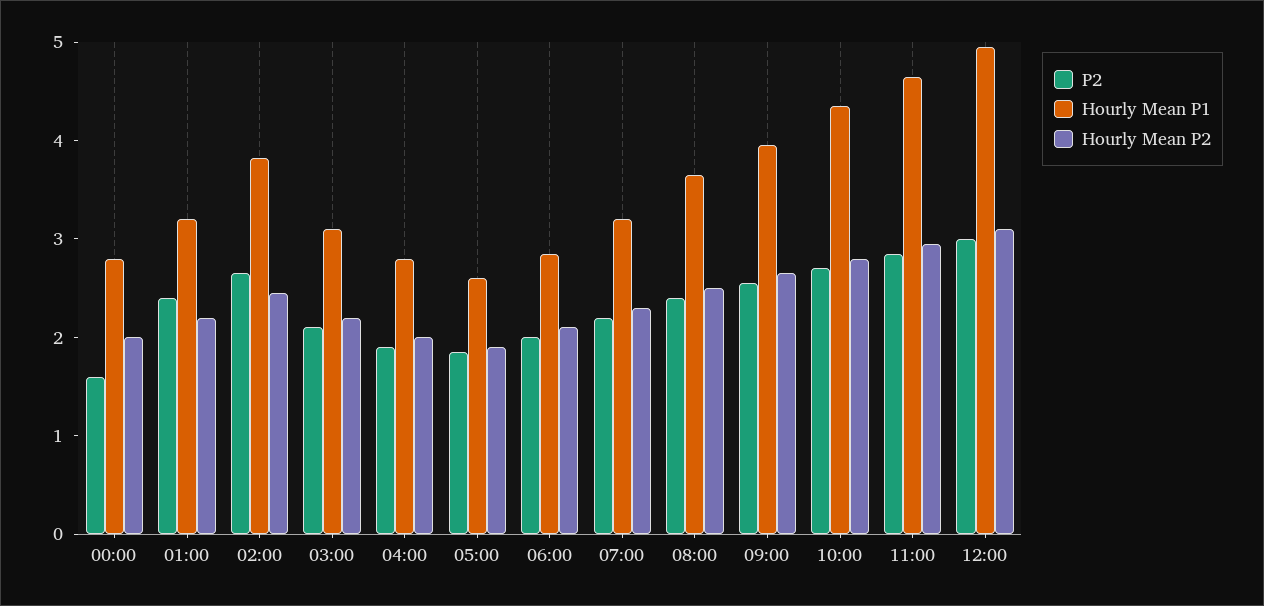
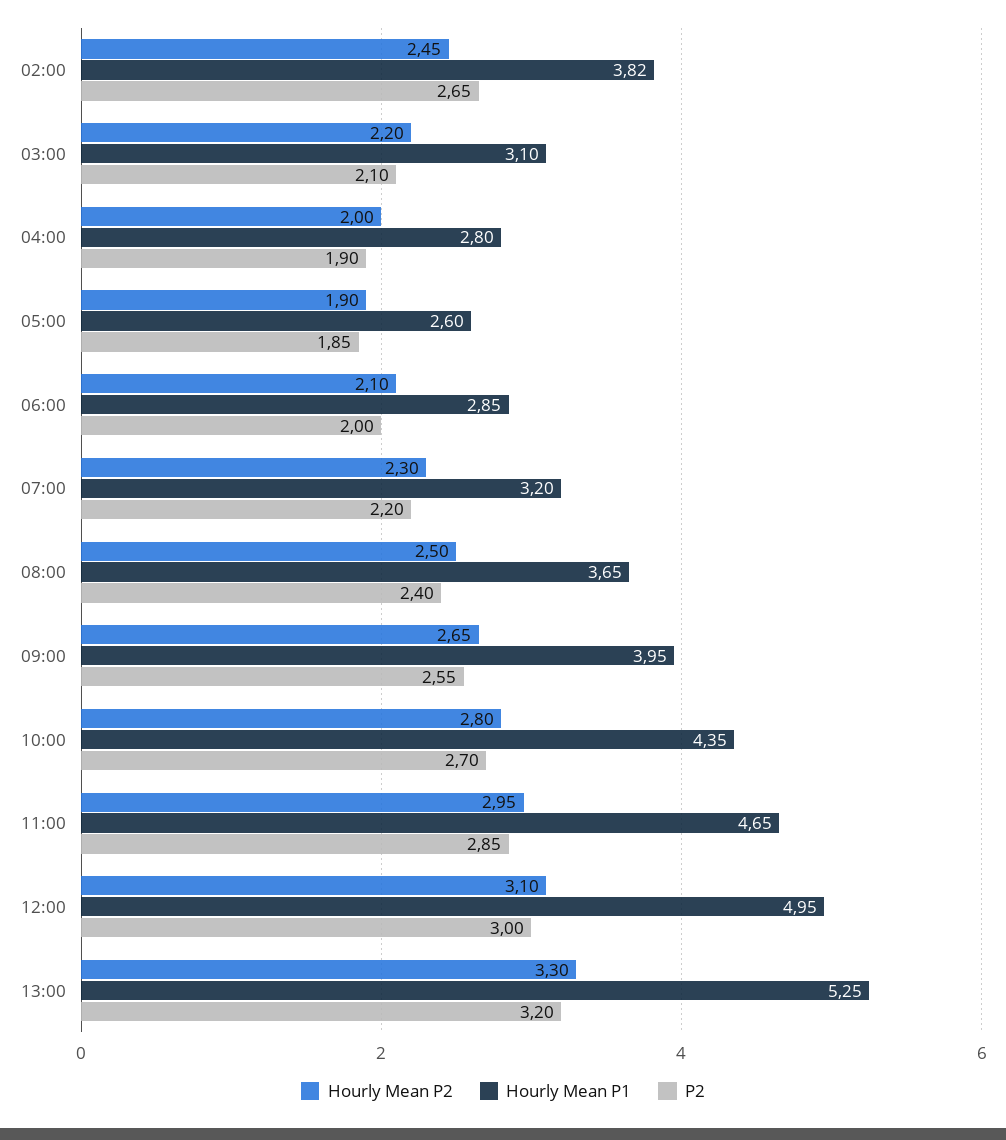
P2, 00:00: 1.6 -> none
Hourly Mean P1, 00:00: 2.8 -> none
Hourly Mean P2, 00:00: 2 -> none
P2, 01:00: 2.4 -> none
Hourly Mean P1, 01:00: 3.2 -> none
Hourly Mean P2, 01:00: 2.2 -> none
Hourly Mean P2, 13:00: none -> 3.3
Hourly Mean P1, 13:00: none -> 5.25
P2, 13:00: none -> 3.2

